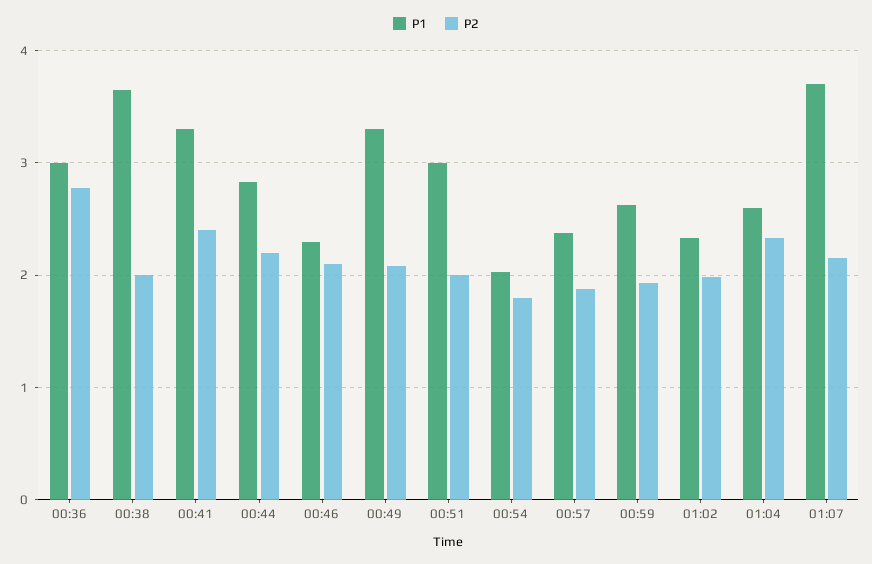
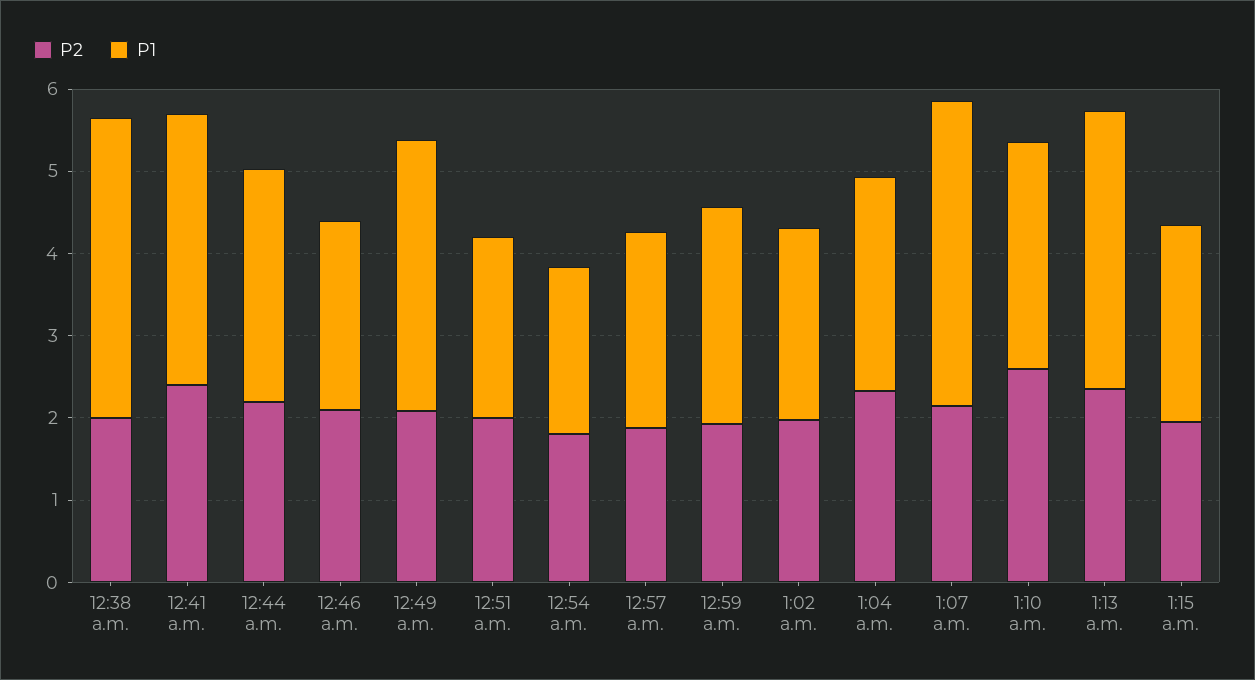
P1, 00:36: 3 -> none
P2, 00:36: 2.8 -> none
P1, 00:51: 3 -> 2.2
P2, 1:10 a.m.: none -> 2.6
P1, 1:10 a.m.: none -> 2.8
P2, 1:13 a.m.: none -> 2.4
P1, 1:13 a.m.: none -> 3.4
P2, 1:15 a.m.: none -> 2
P1, 1:15 a.m.: none -> 2.4

